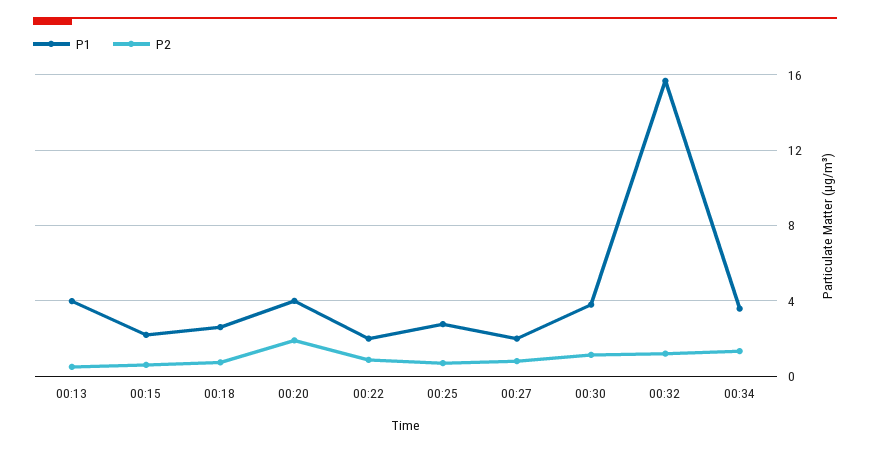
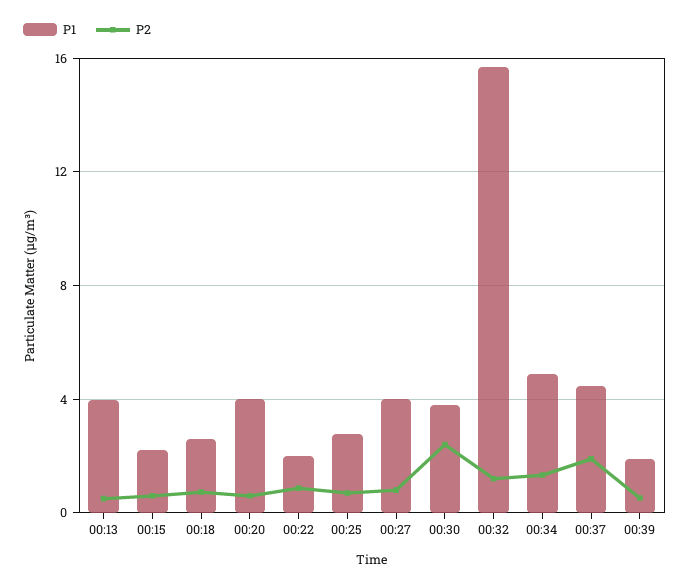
P2, 00:20: 2 -> 0.5
P1, 00:27: 2 -> 4
P2, 00:30: 1 -> 2.5
P1, 00:34: 3.5 -> 5
P1, 00:37: none -> 4.5
P2, 00:37: none -> 2
P1, 00:39: none -> 2
P2, 00:39: none -> 0.5

